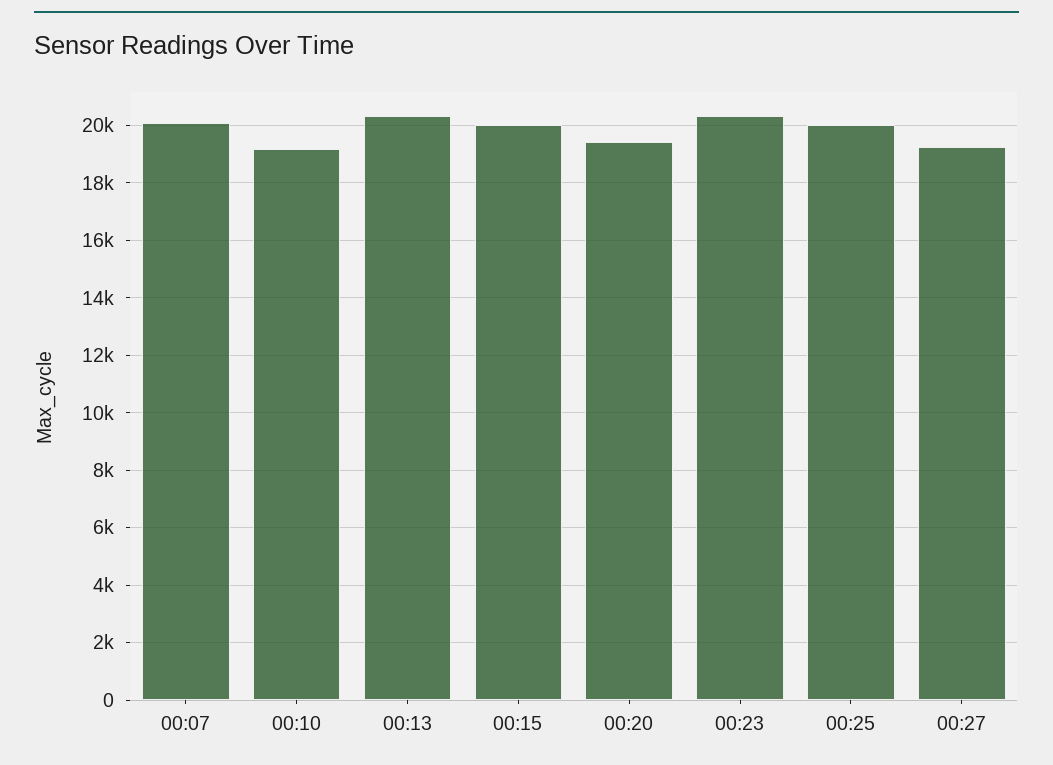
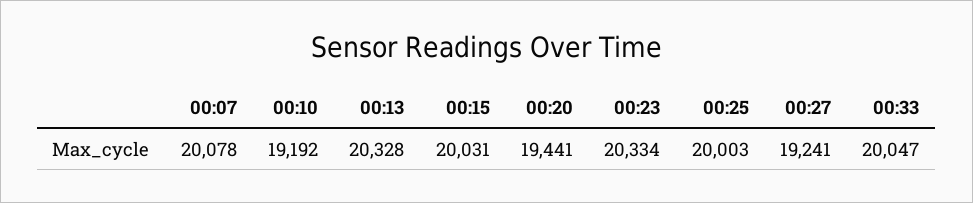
00:33: none -> 20047

